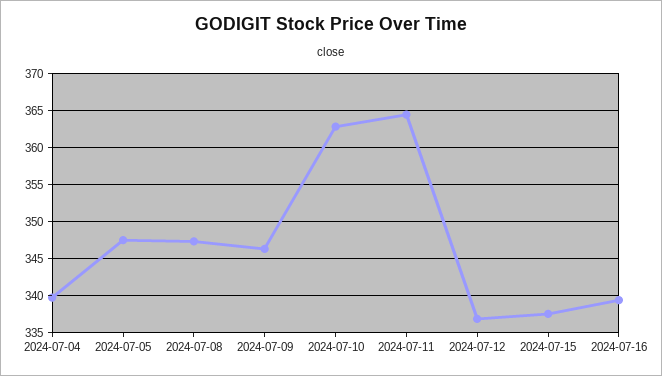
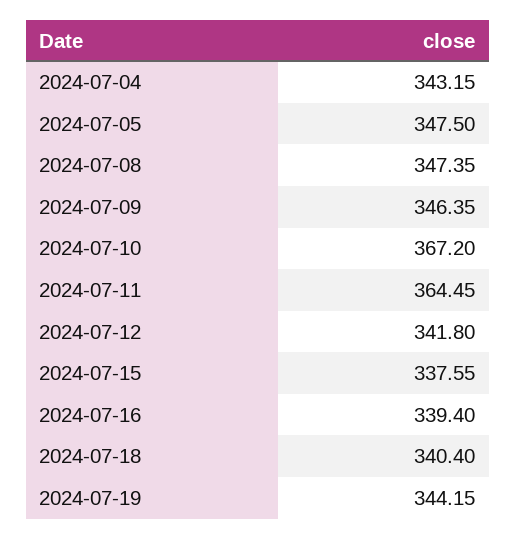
2024-07-04: 340 -> 343.15
2024-07-10: 363 -> 367.2
2024-07-12: 337 -> 341.8
2024-07-18: none -> 340.4
2024-07-19: none -> 344.15

